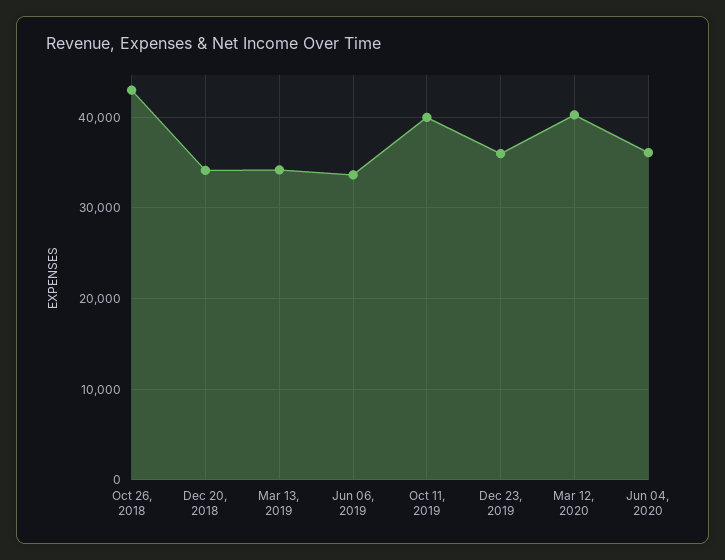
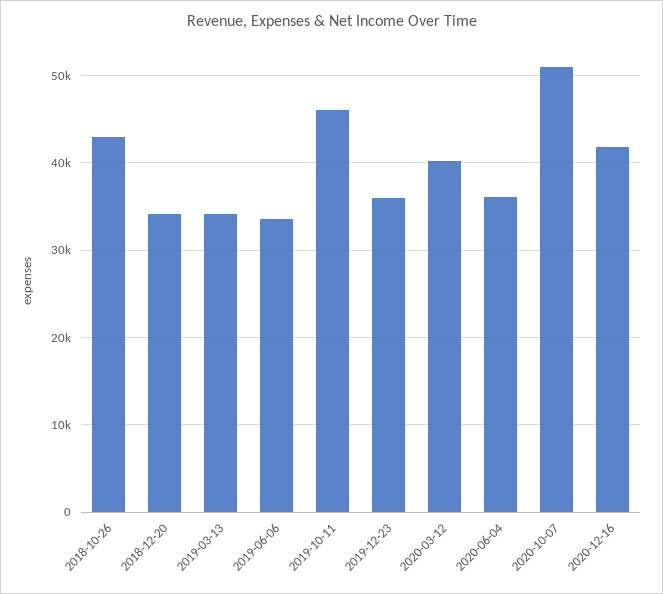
Oct 11, 2019: 40000 -> 46000
2020-10-07: none -> 51000
2020-12-16: none -> 42000

